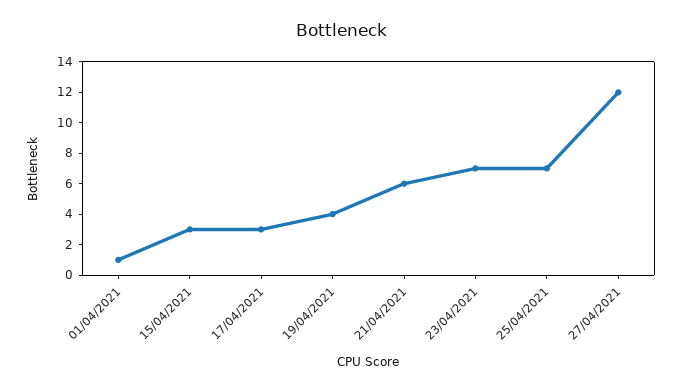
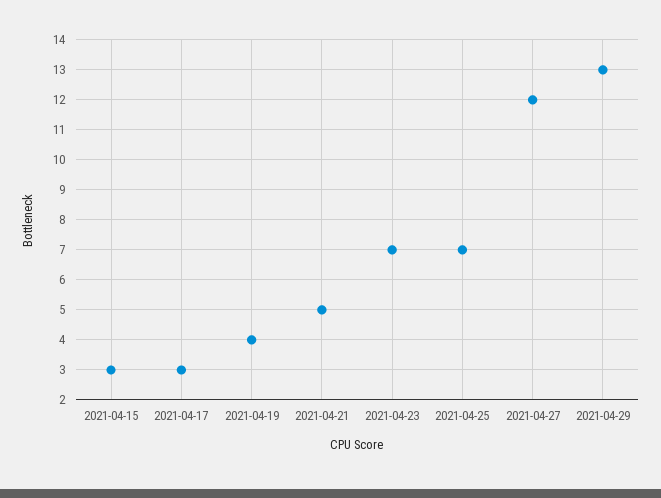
01/04/2021: 1 -> none
21/04/2021: 6 -> 5
2021-04-29: none -> 13

